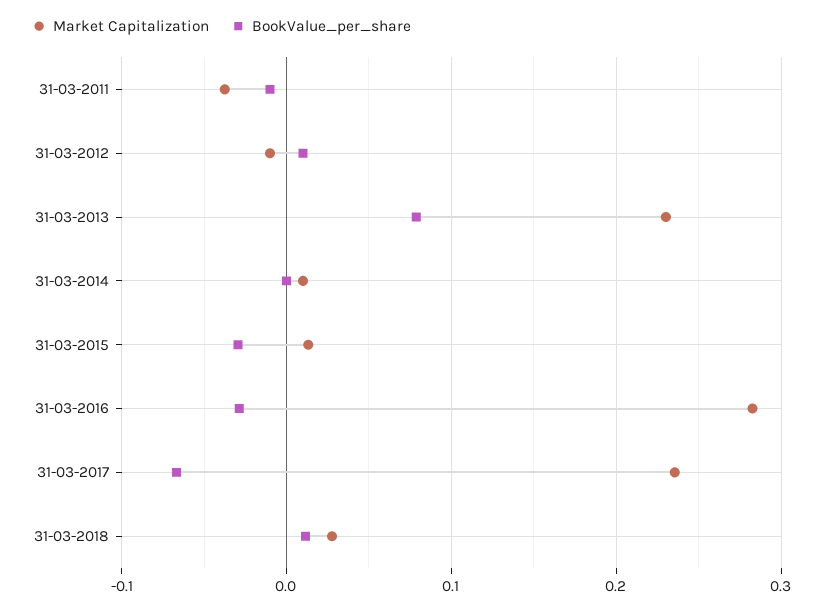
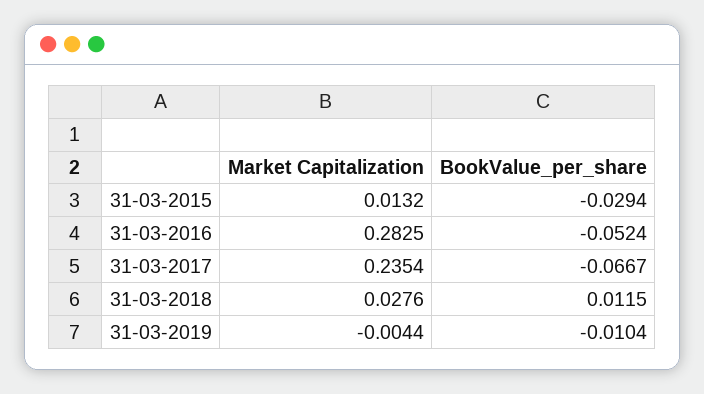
Market Capitalization, 31-03-2011: -0.04 -> none
BookValue_per_share, 31-03-2011: -0.01 -> none
Market Capitalization, 31-03-2012: -0.01 -> none
BookValue_per_share, 31-03-2012: 0.01 -> none
Market Capitalization, 31-03-2013: 0.23 -> none
BookValue_per_share, 31-03-2013: 0.08 -> none
Market Capitalization, 31-03-2014: 0.01 -> none
BookValue_per_share, 31-03-2014: 0 -> none
BookValue_per_share, 31-03-2016: -0.03 -> -0.0524
Market Capitalization, 31-03-2019: none -> -0.0044
BookValue_per_share, 31-03-2019: none -> -0.0104

